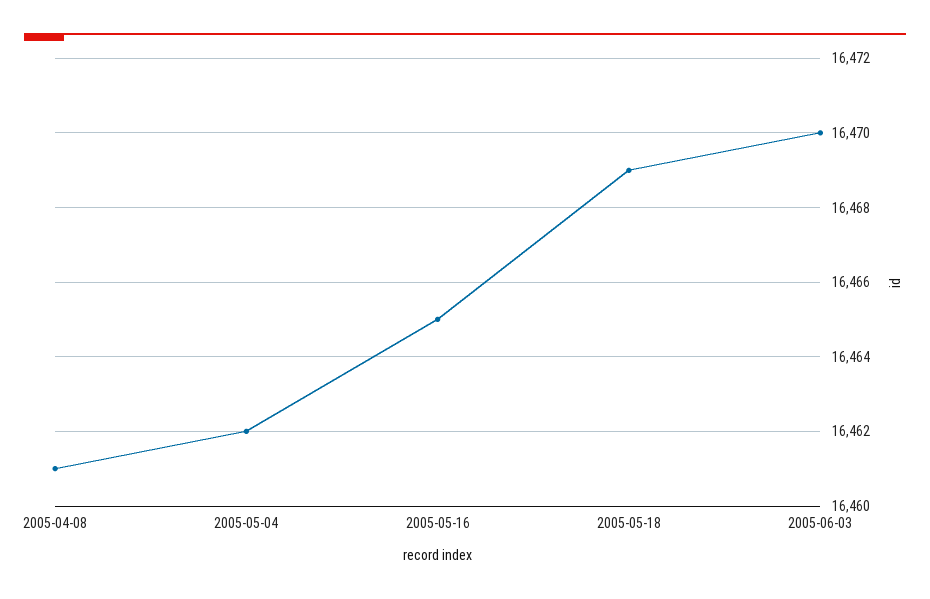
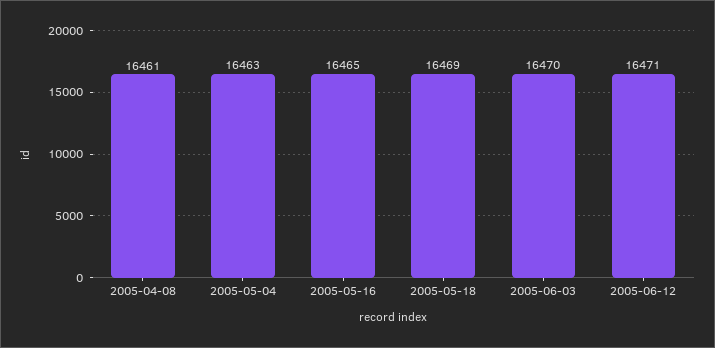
2005-05-04: 16462 -> 16463
2005-06-12: none -> 16471

